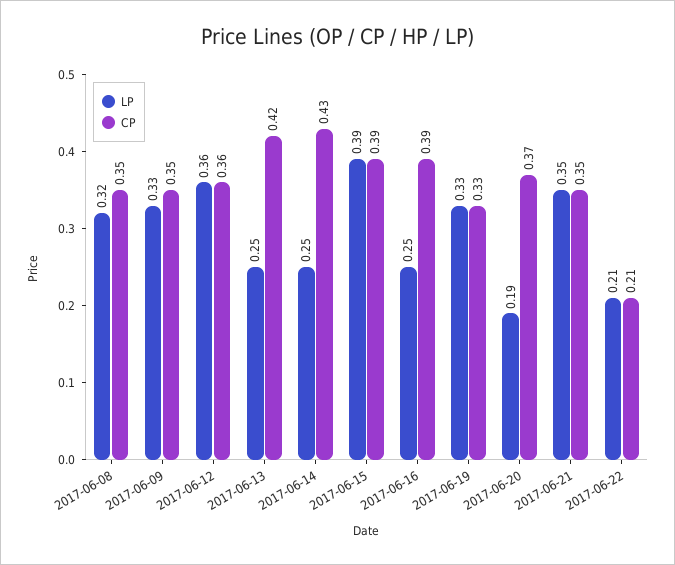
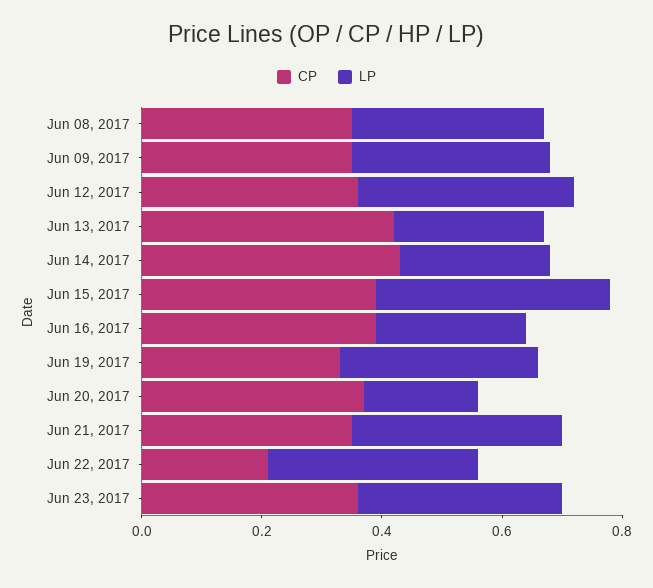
LP, 2017-06-22: 0.21 -> 0.35
CP, Jun 23, 2017: none -> 0.35
LP, Jun 23, 2017: none -> 0.35

